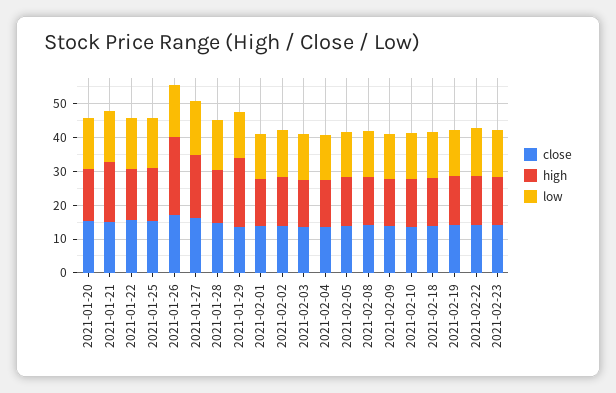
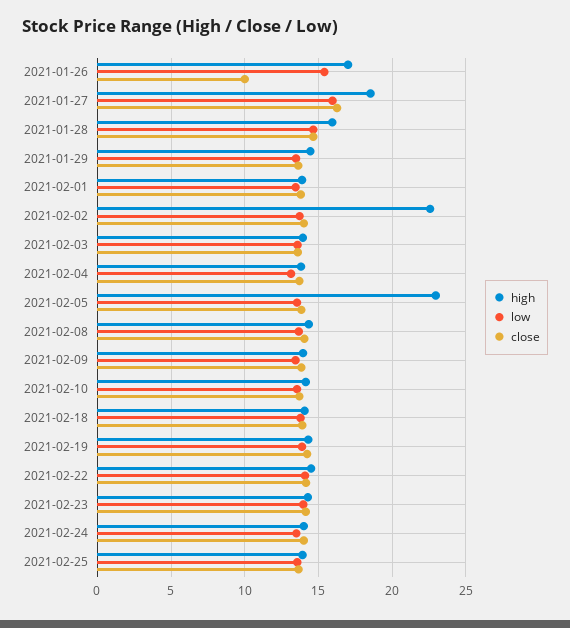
close, 2021-01-20: 15 -> none
high, 2021-01-20: 15 -> none
low, 2021-01-20: 15 -> none
close, 2021-01-21: 15 -> none
high, 2021-01-21: 17.5 -> none
low, 2021-01-21: 15 -> none
close, 2021-01-22: 15 -> none
high, 2021-01-22: 15 -> none
low, 2021-01-22: 15 -> none
close, 2021-01-25: 15 -> none
high, 2021-01-25: 15 -> none
low, 2021-01-25: 15 -> none
close, 2021-01-26: 17.5 -> 10
high, 2021-01-26: 22.5 -> 17
high, 2021-01-29: 20 -> 14.5
high, 2021-02-02: 15 -> 22.5
high, 2021-02-05: 15 -> 23
high, 2021-02-24: none -> 14
low, 2021-02-24: none -> 13.5
close, 2021-02-24: none -> 14
high, 2021-02-25: none -> 14
low, 2021-02-25: none -> 13.5
close, 2021-02-25: none -> 13.5

